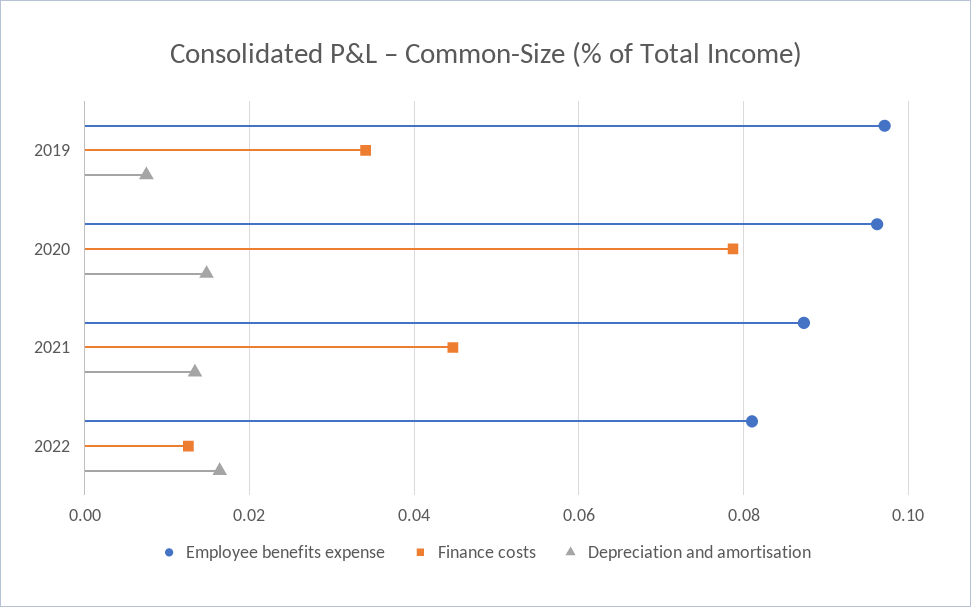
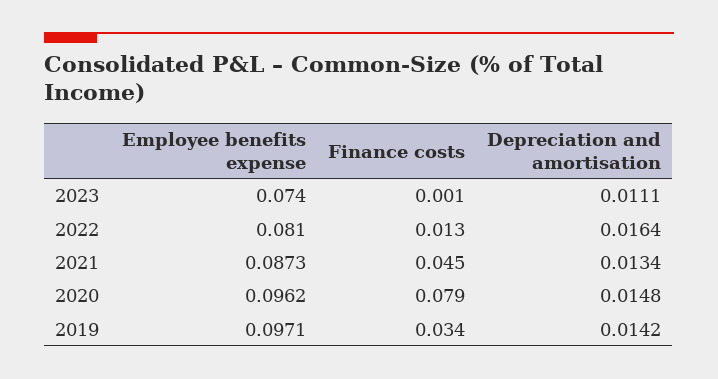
Depreciation and amortisation, 2019: 0.008 -> 0.0142
Employee benefits expense, 2023: none -> 0.074
Finance costs, 2023: none -> 0.001
Depreciation and amortisation, 2023: none -> 0.0111

